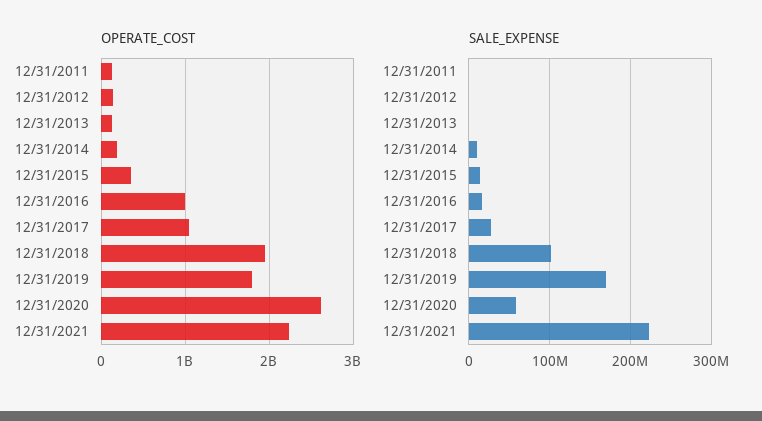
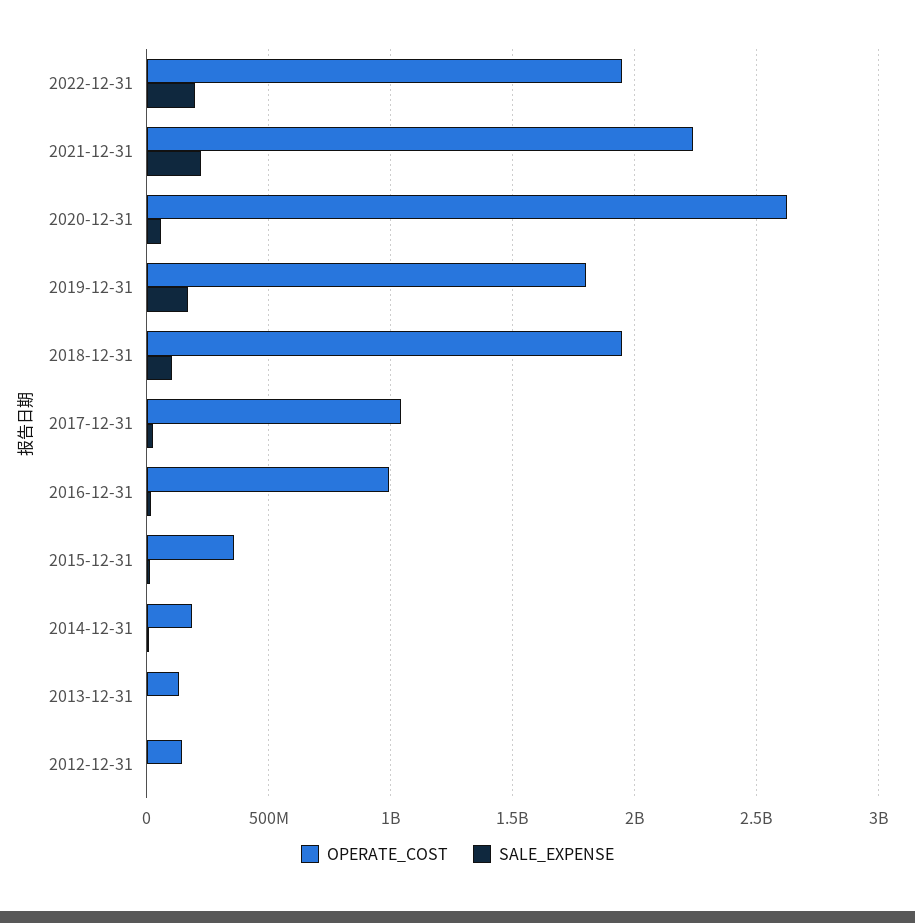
OPERATE_COST, 12/31/2011: 100000000 -> none
SALE_EXPENSE, 12/31/2011: 0 -> none
OPERATE_COST, 2022-12-31: none -> 1950000000
SALE_EXPENSE, 2022-12-31: none -> 200000000

